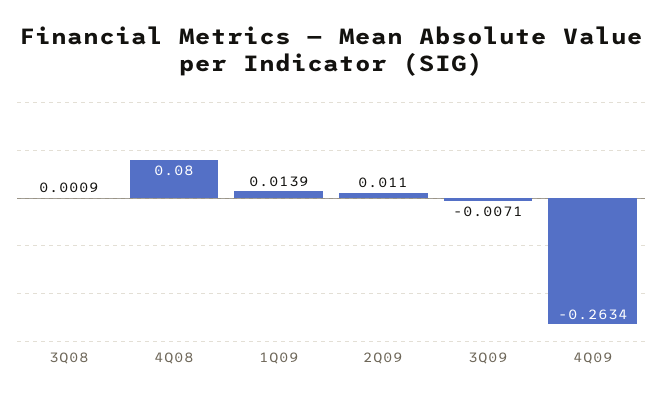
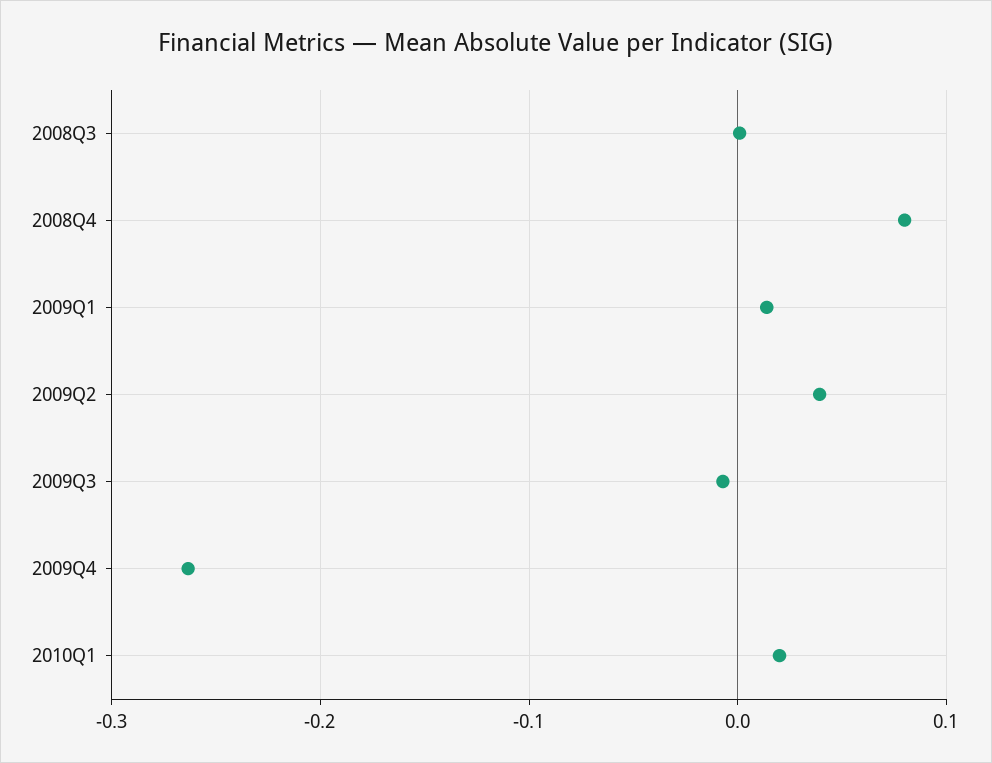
2Q09: 0.011 -> 0.04
2010Q1: none -> 0.02

